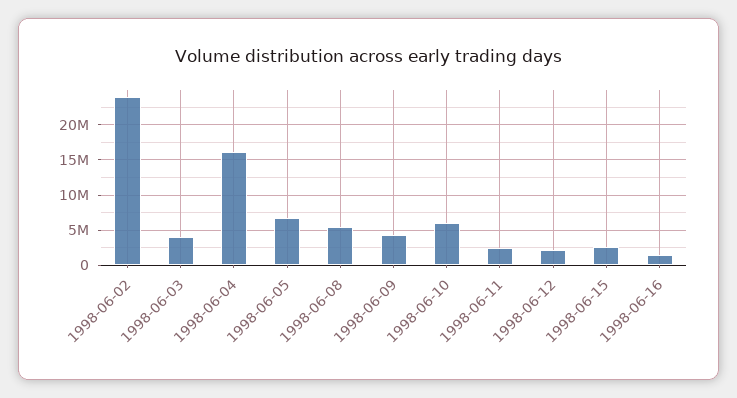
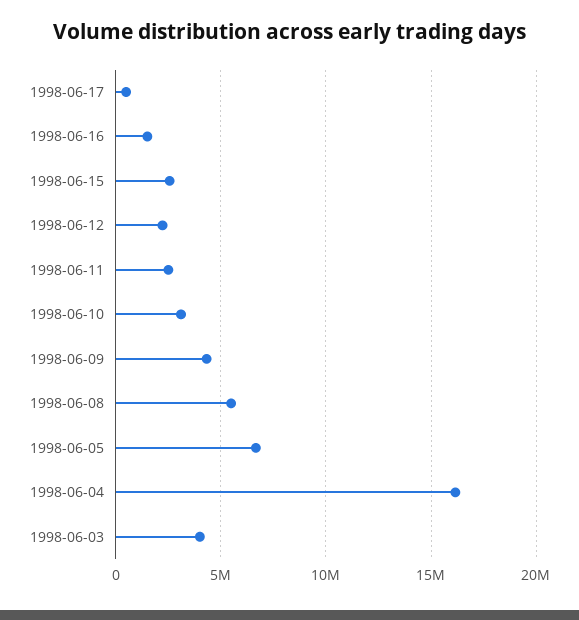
1998-06-02: 24000000 -> none
1998-06-10: 6000000 -> 3000000
1998-06-17: none -> 500000

